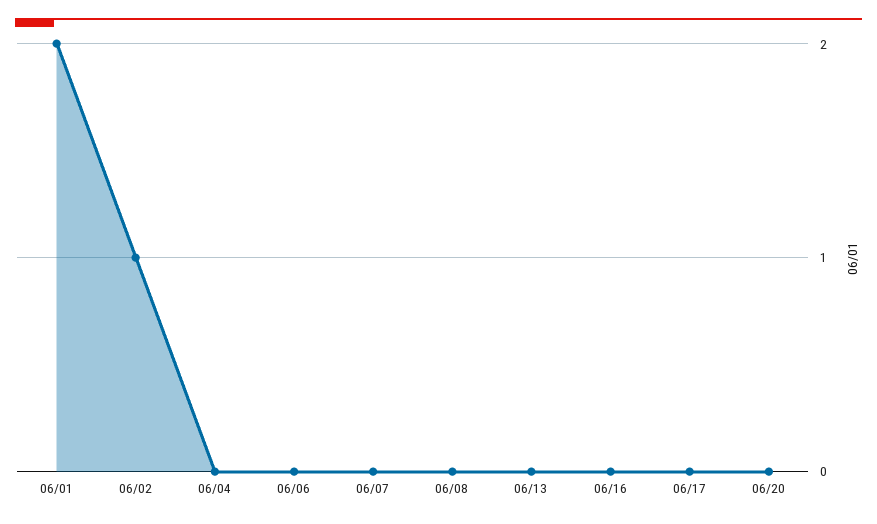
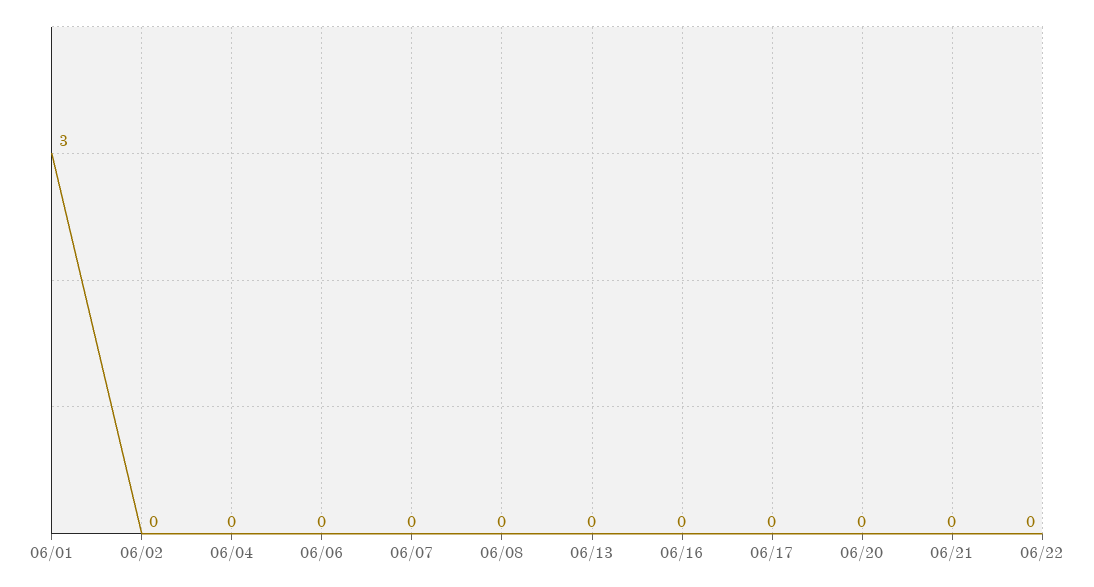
06/01: 2 -> 3
06/02: 1 -> 0
06/21: none -> 0
06/22: none -> 0

